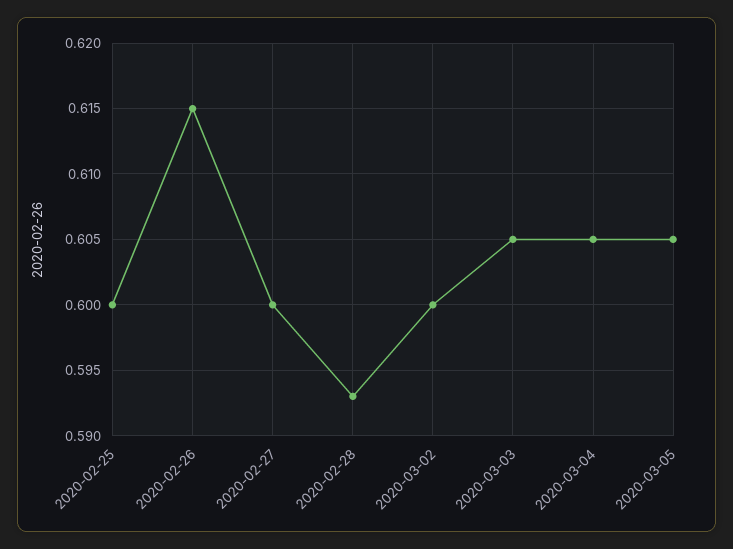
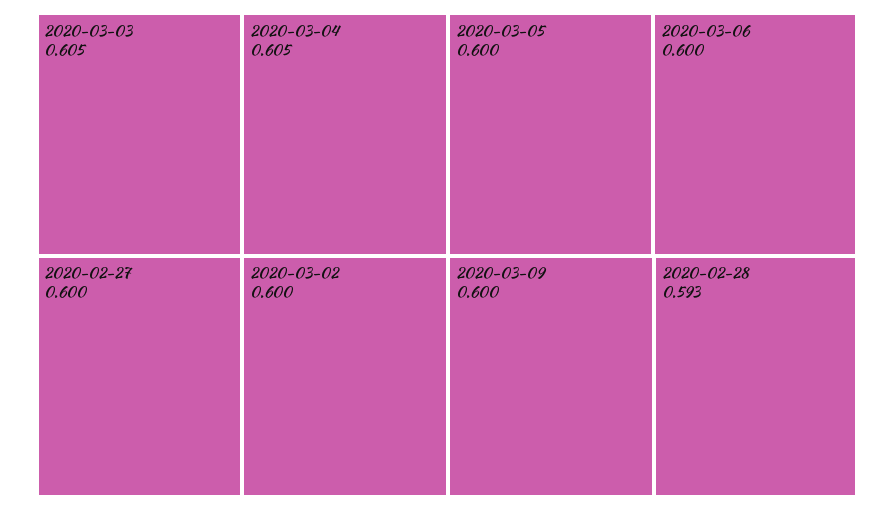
2020-02-25: 0.6 -> none
2020-02-26: 0.615 -> none
2020-03-05: 0.605 -> 0.6
2020-03-06: none -> 0.6
2020-03-09: none -> 0.6

